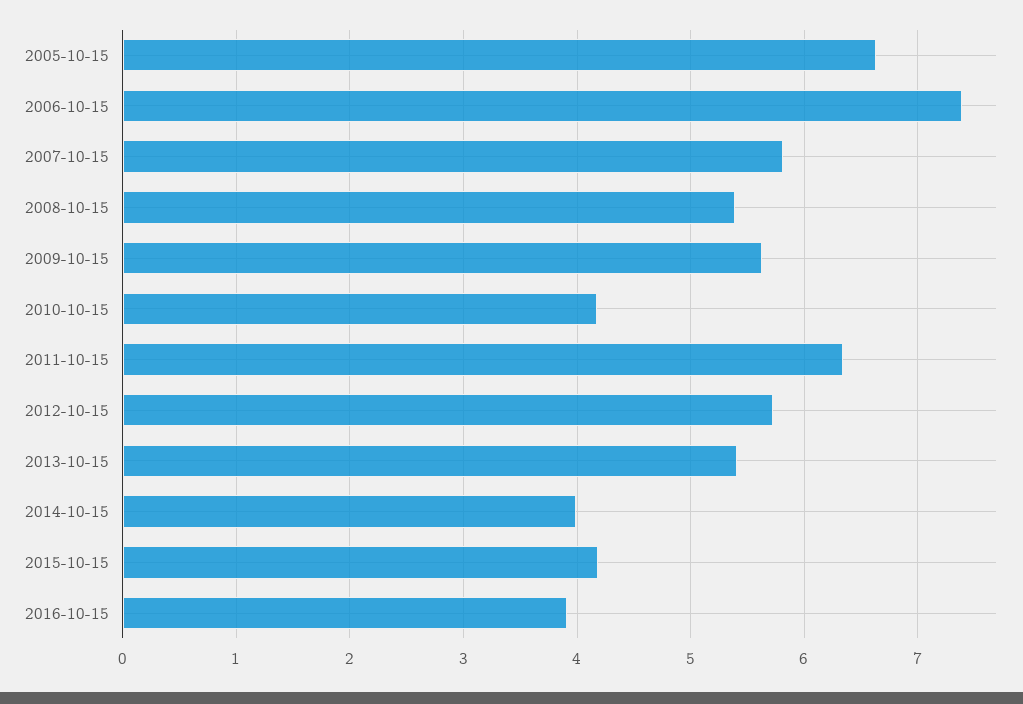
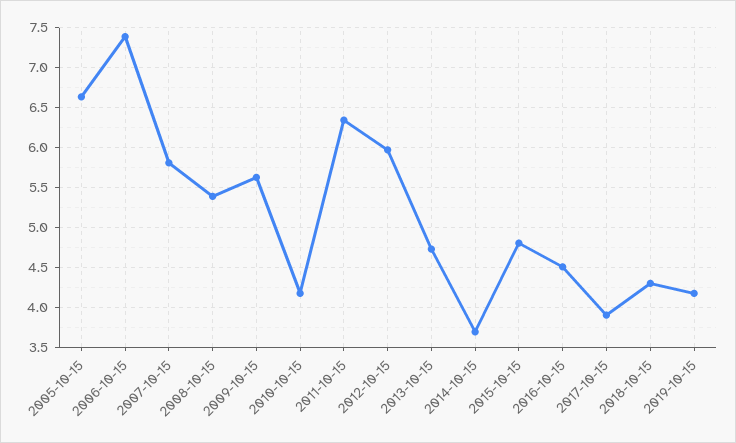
2012-10-15: 5.7 -> 6
2013-10-15: 5.4 -> 4.7
2014-10-15: 4 -> 3.7
2015-10-15: 4.2 -> 4.8
2016-10-15: 3.9 -> 4.5
2017-10-15: none -> 3.9
2018-10-15: none -> 4.3
2019-10-15: none -> 4.2

